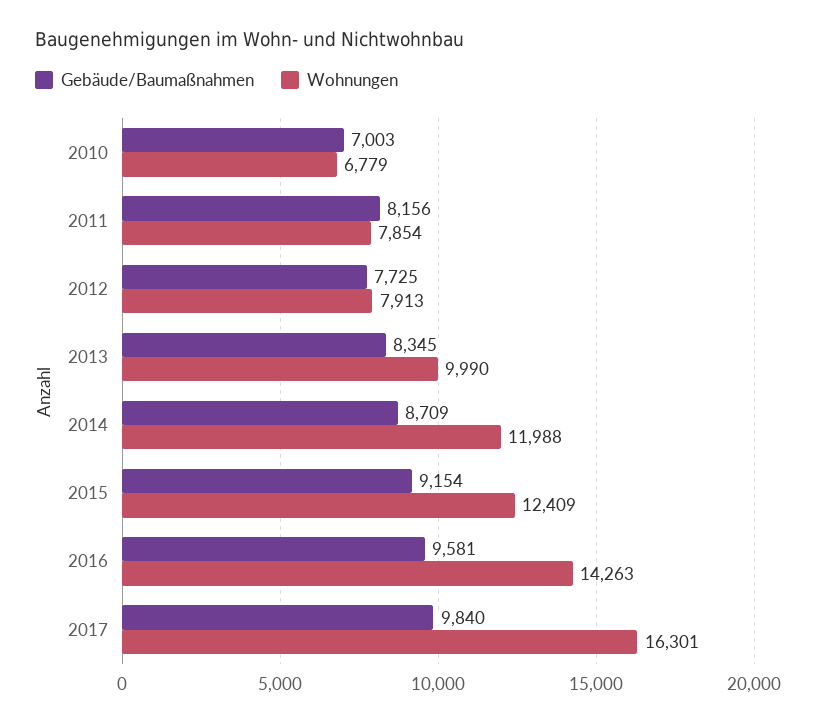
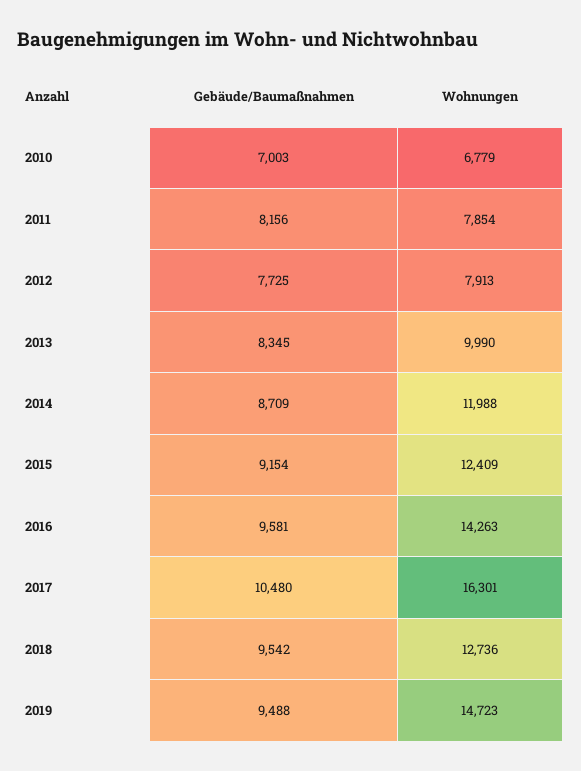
Gebäude/Baumaßnahmen, 2017: 9840 -> 10480
Gebäude/Baumaßnahmen, 2018: none -> 9542
Wohnungen, 2018: none -> 12736
Gebäude/Baumaßnahmen, 2019: none -> 9488
Wohnungen, 2019: none -> 14723

